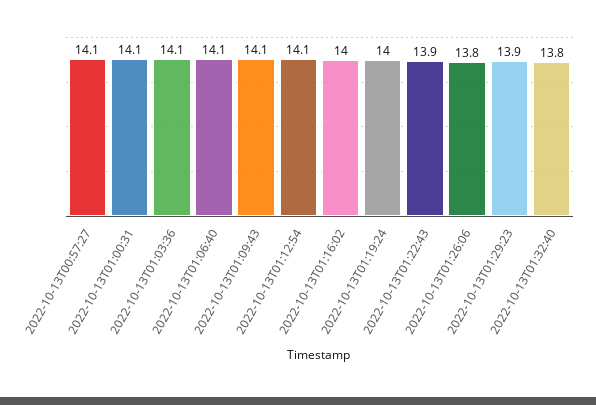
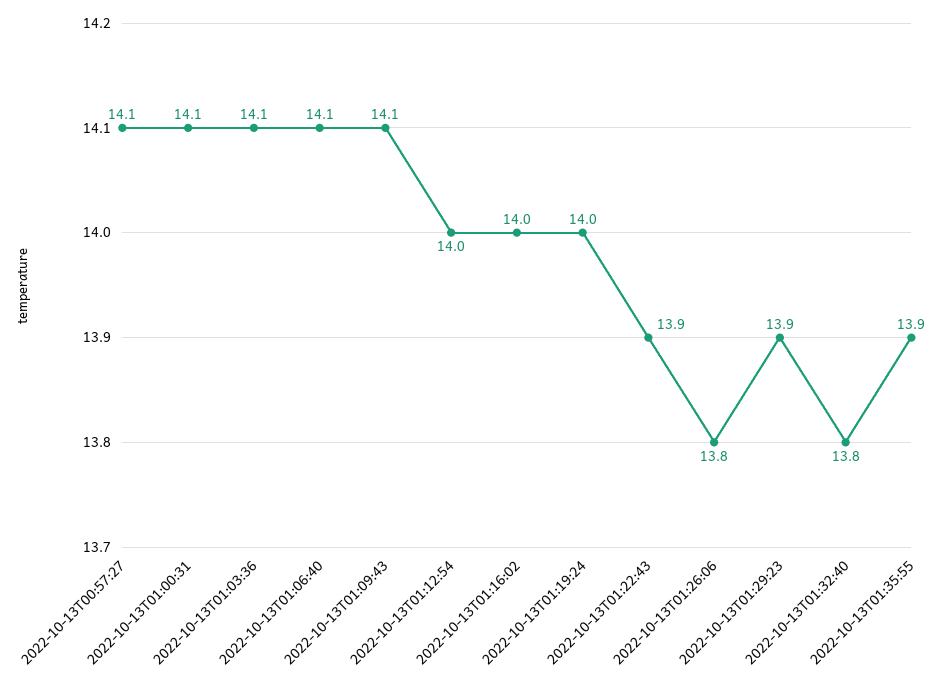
2022-10-13T01:12:54: 14.1 -> 14
2022-10-13T01:35:55: none -> 13.9

